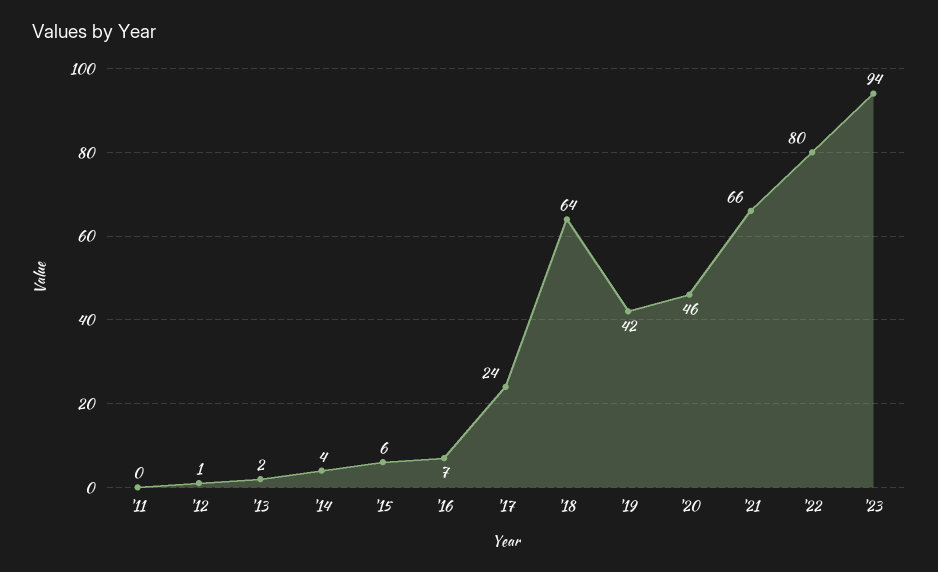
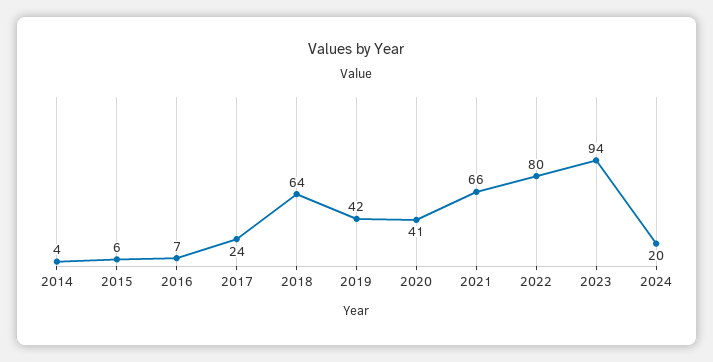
'11: 0 -> none
'12: 1 -> none
'13: 2 -> none
'20: 46 -> 41
2024: none -> 20

